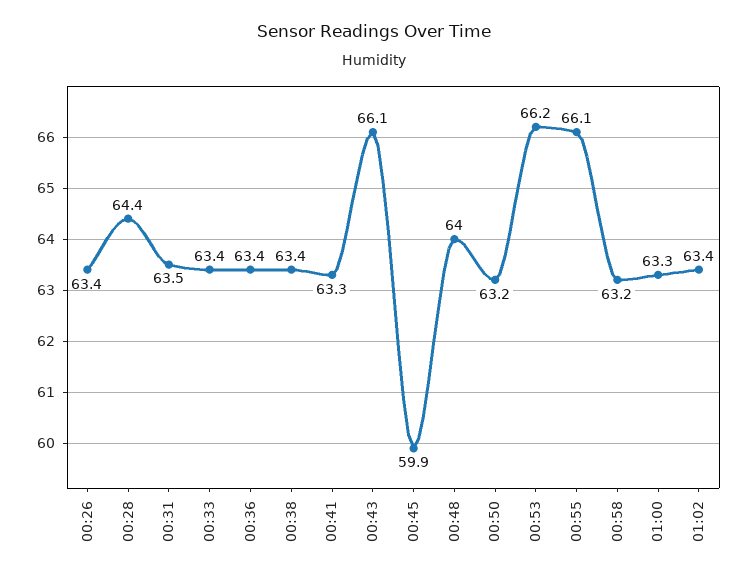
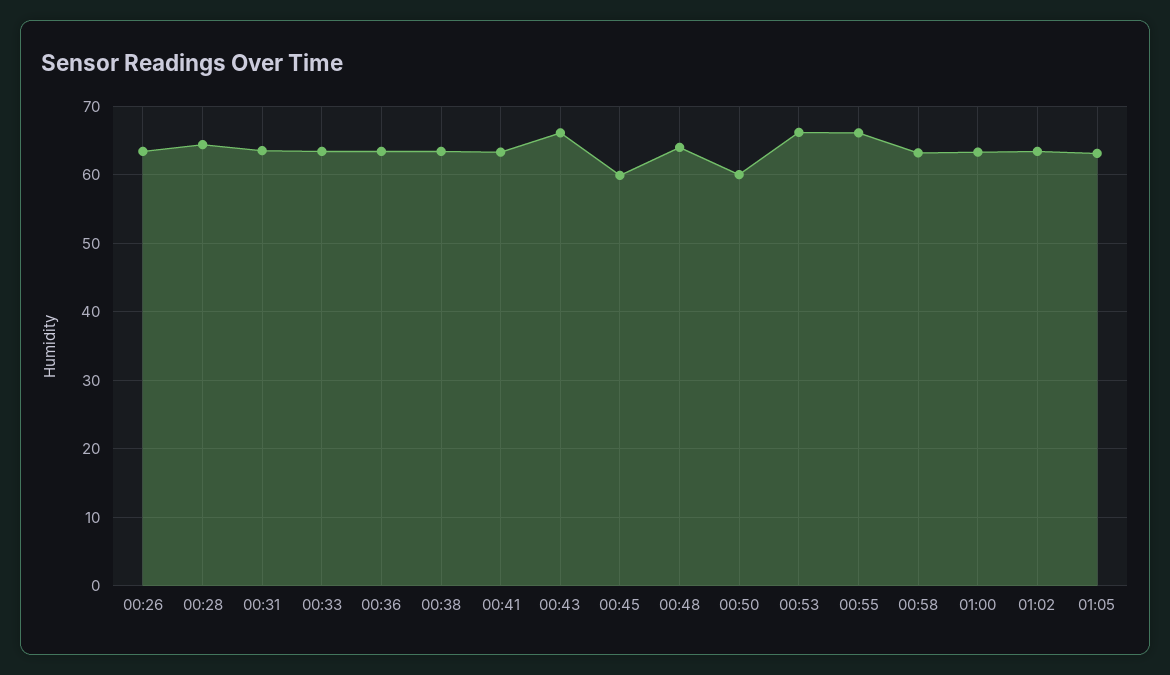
00:50: 63.2 -> 60
01:05: none -> 63

